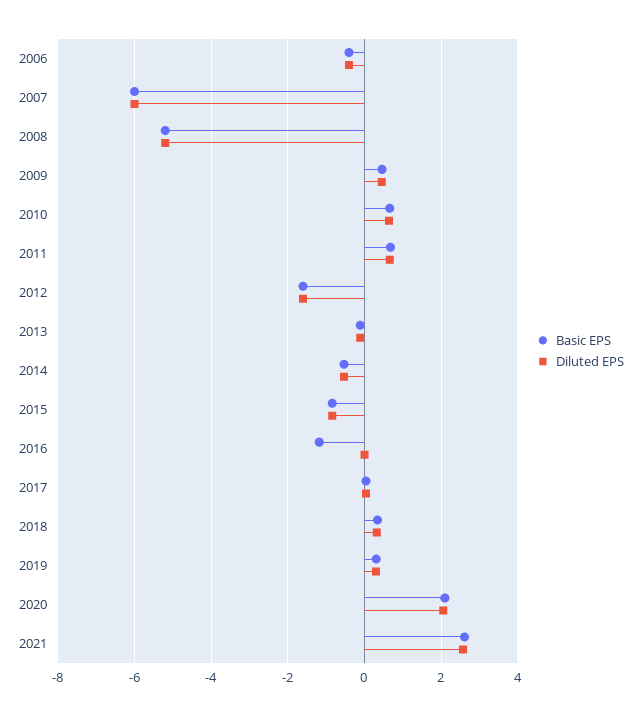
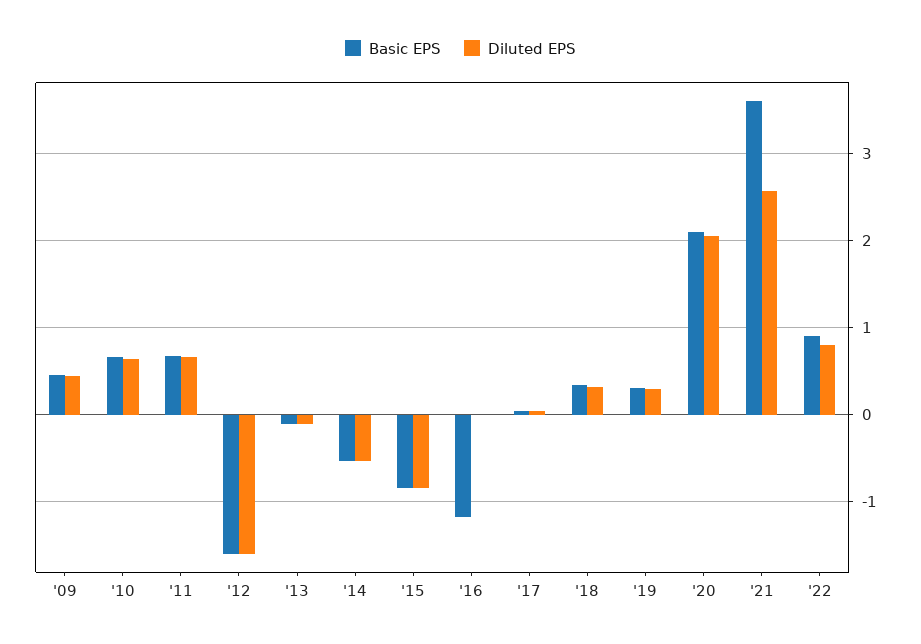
Basic EPS, 2006: -0.4 -> none
Diluted EPS, 2006: -0.4 -> none
Basic EPS, 2007: -6 -> none
Diluted EPS, 2007: -6 -> none
Basic EPS, 2008: -5.2 -> none
Diluted EPS, 2008: -5.2 -> none
Basic EPS, 2021: 2.6 -> 3.6
Basic EPS, '22: none -> 0.9
Diluted EPS, '22: none -> 0.8

